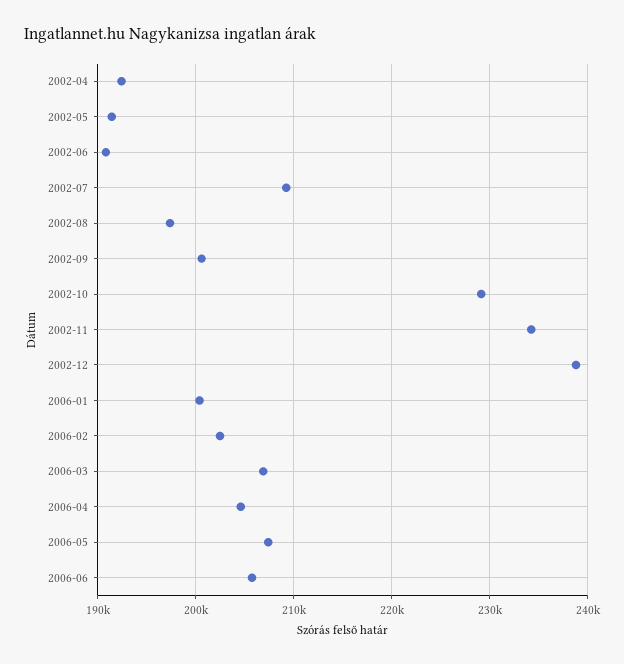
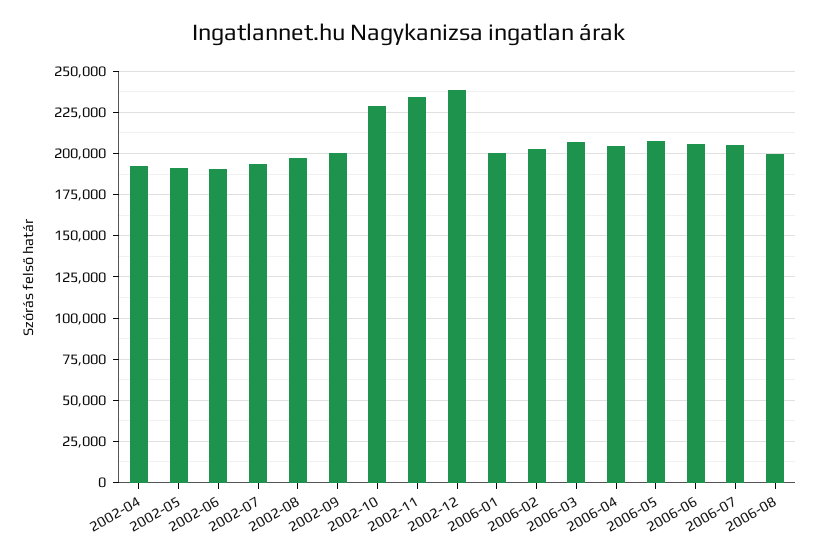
2002-07: 209000 -> 195000
2006-07: none -> 205000
2006-08: none -> 200000

